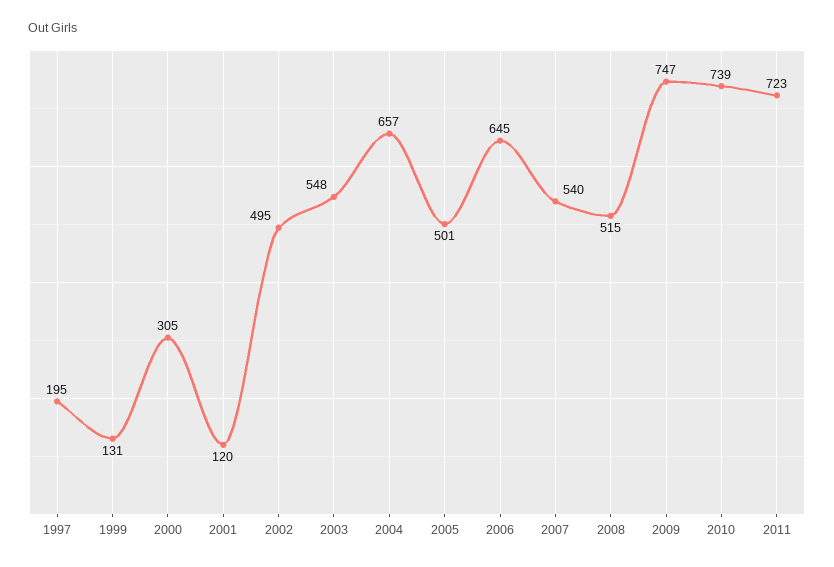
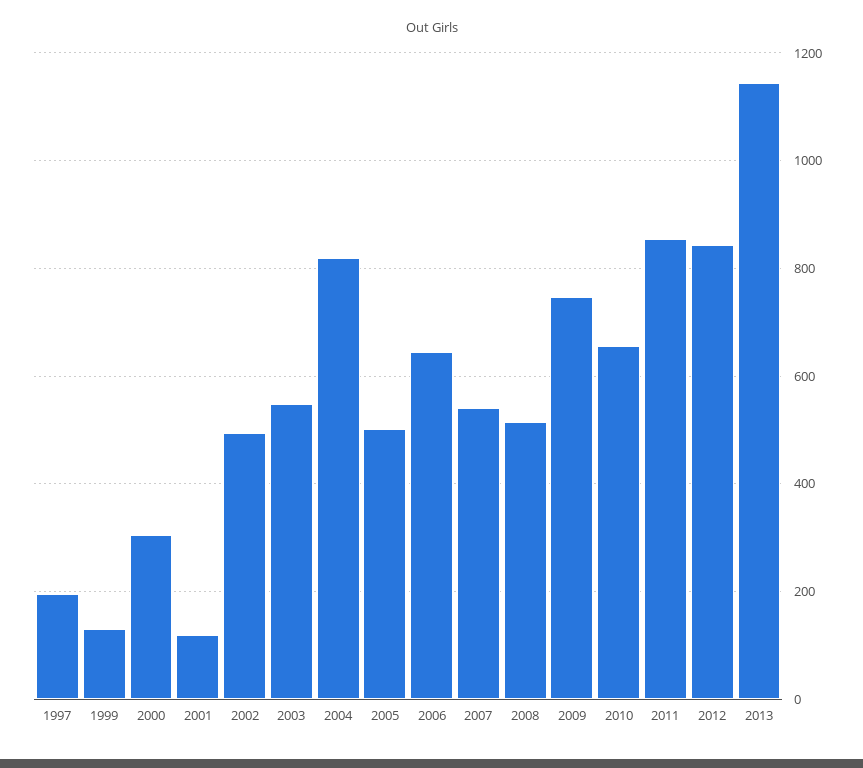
2004: 657 -> 820
2010: 739 -> 660
2011: 723 -> 860
2012: none -> 840
2013: none -> 1140

